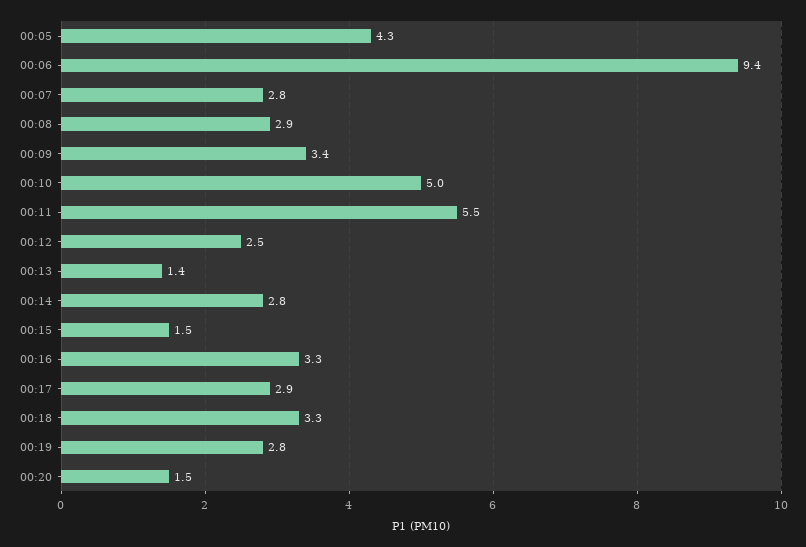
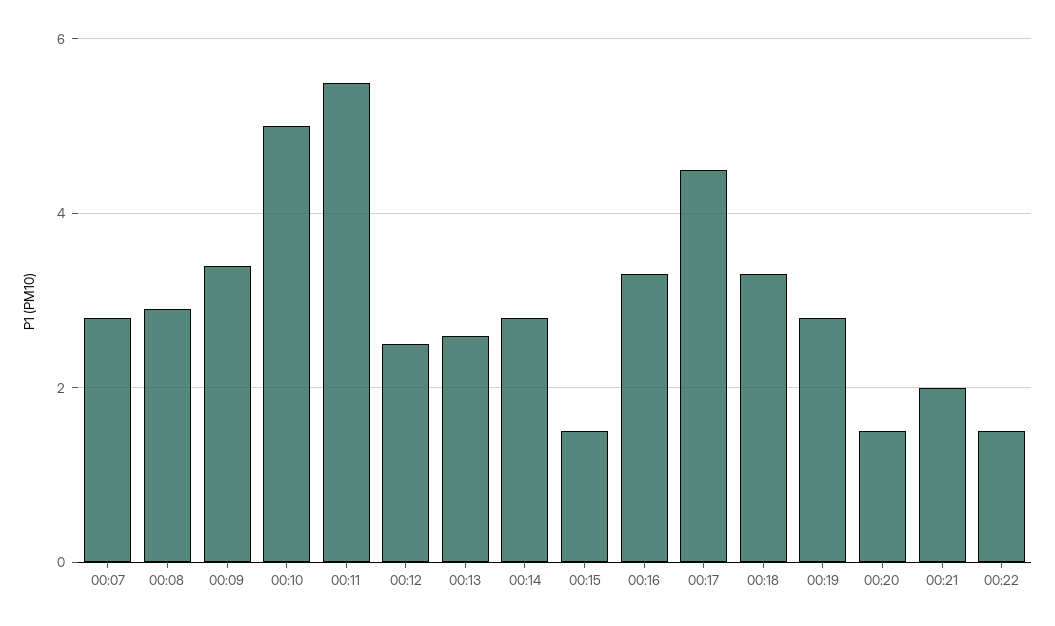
00:05: 4.3 -> none
00:06: 9.4 -> none
00:13: 1.4 -> 2.5
00:17: 2.9 -> 4.5
00:21: none -> 2
00:22: none -> 1.5

